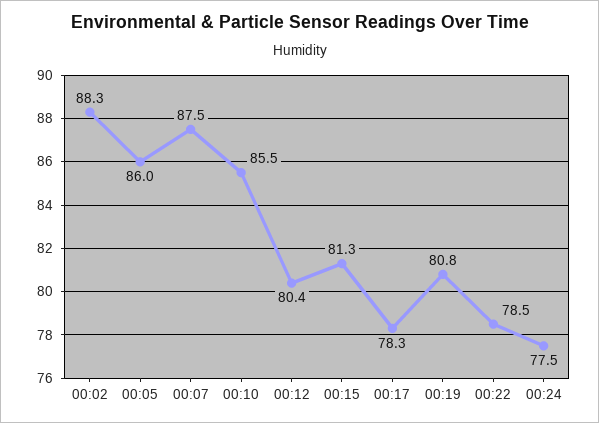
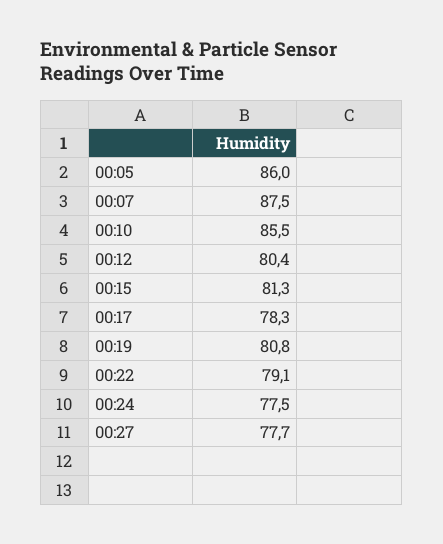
00:02: 88.3 -> none
00:22: 78.5 -> 79.1
00:27: none -> 77.7

